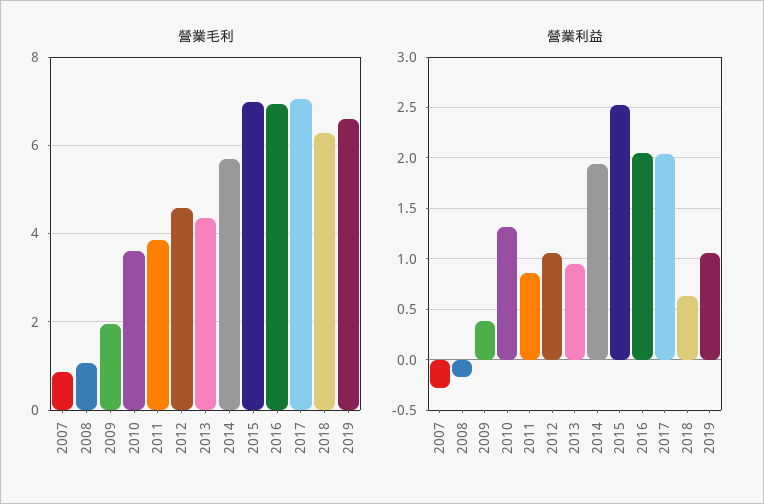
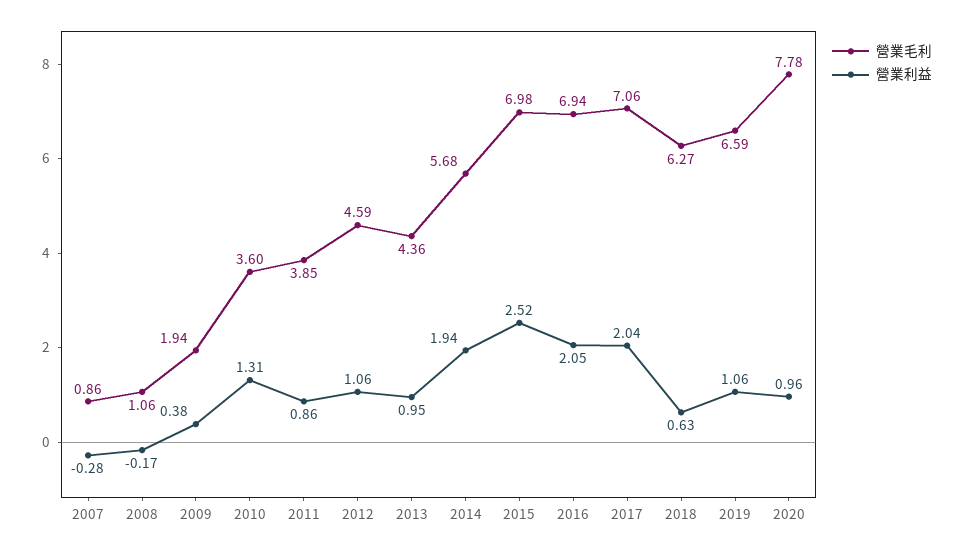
營業毛利, 2020: none -> 7.78
營業利益, 2020: none -> 0.96

